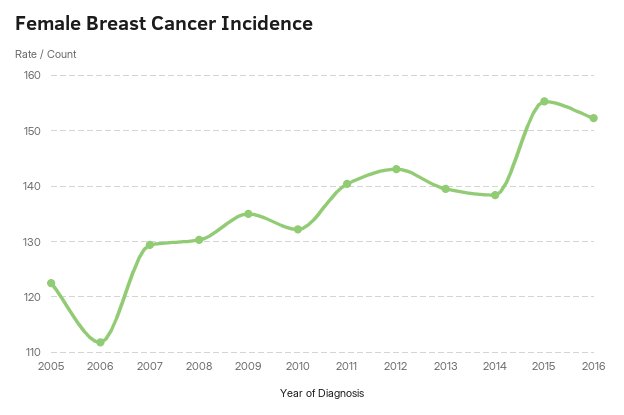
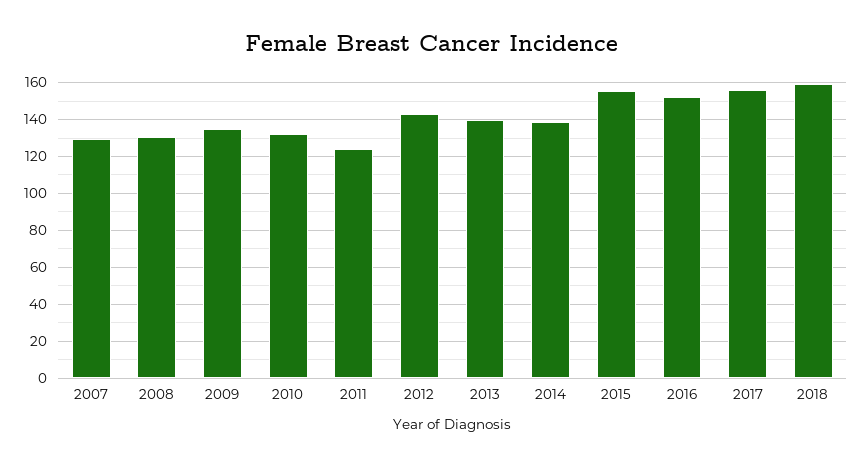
2005: 122 -> none
2006: 112 -> none
2011: 140 -> 125
2017: none -> 155
2018: none -> 160

